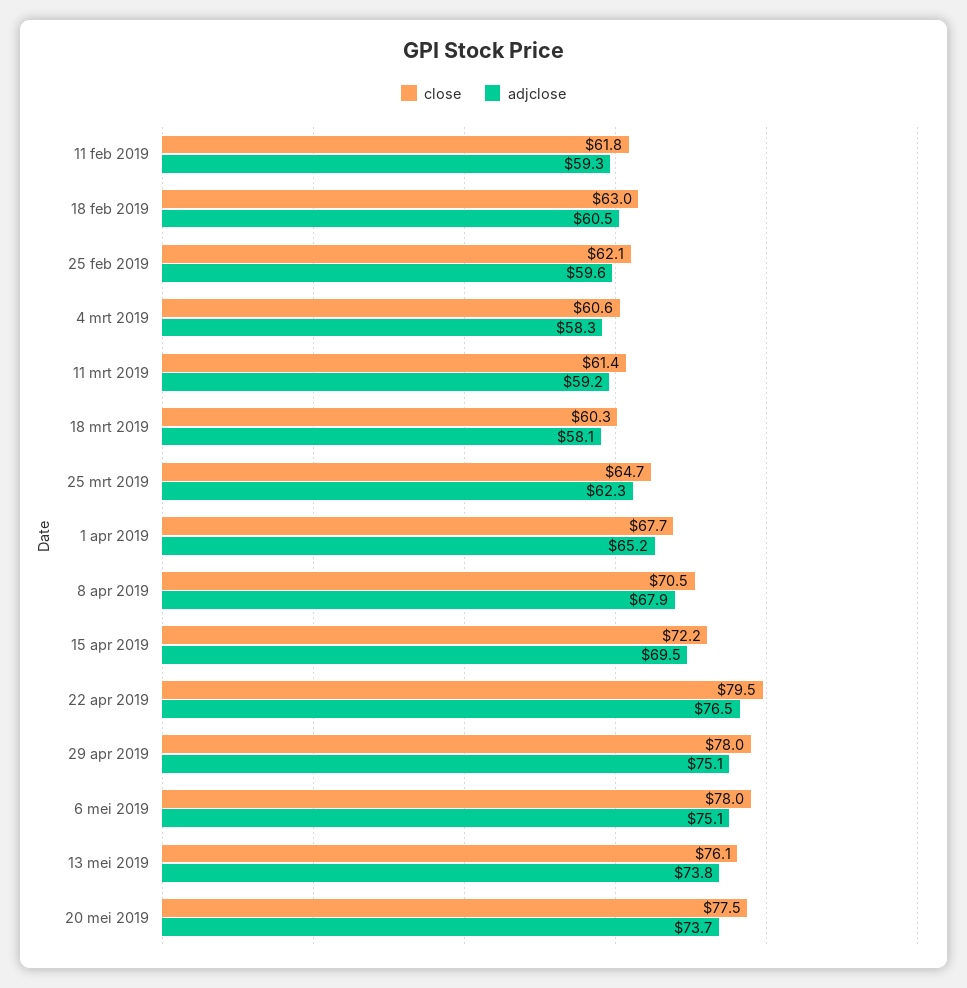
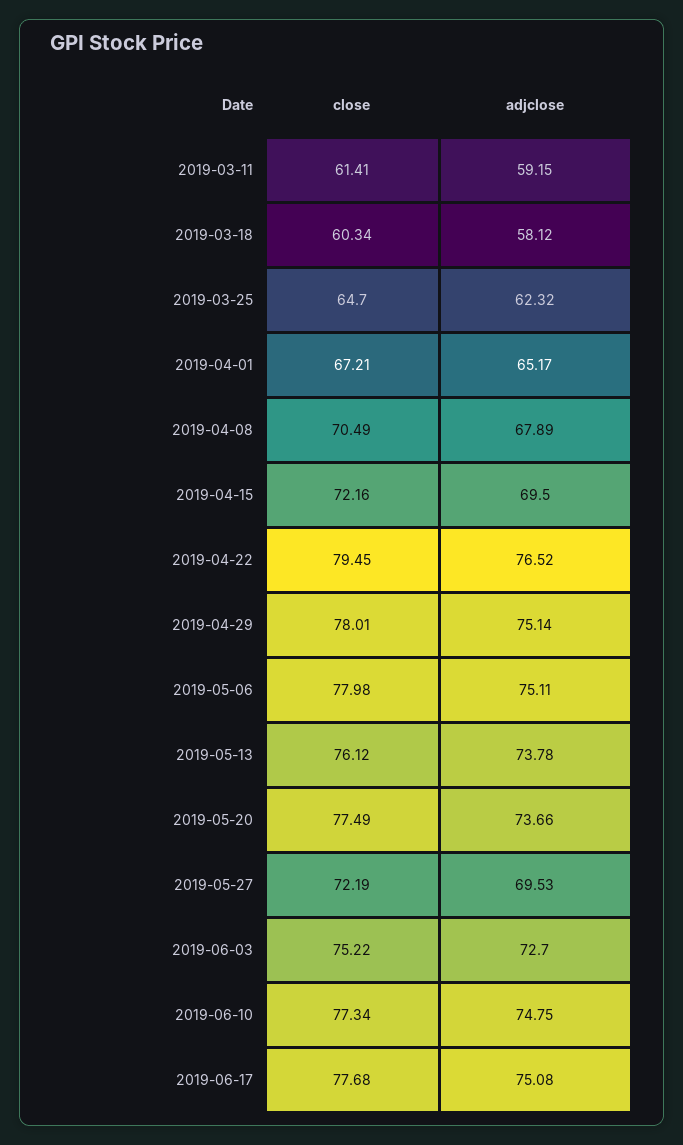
close, 11 feb 2019: 61.8 -> none
adjclose, 11 feb 2019: 59.3 -> none
close, 18 feb 2019: 63 -> none
adjclose, 18 feb 2019: 60.5 -> none
close, 25 feb 2019: 62.1 -> none
adjclose, 25 feb 2019: 59.6 -> none
close, 4 mrt 2019: 60.6 -> none
adjclose, 4 mrt 2019: 58.3 -> none
close, 1 apr 2019: 67.7 -> 67.21
close, 2019-05-27: none -> 72.19
adjclose, 2019-05-27: none -> 69.53
close, 2019-06-03: none -> 75.22
adjclose, 2019-06-03: none -> 72.7
close, 2019-06-10: none -> 77.34
adjclose, 2019-06-10: none -> 74.75
close, 2019-06-17: none -> 77.68
adjclose, 2019-06-17: none -> 75.08

